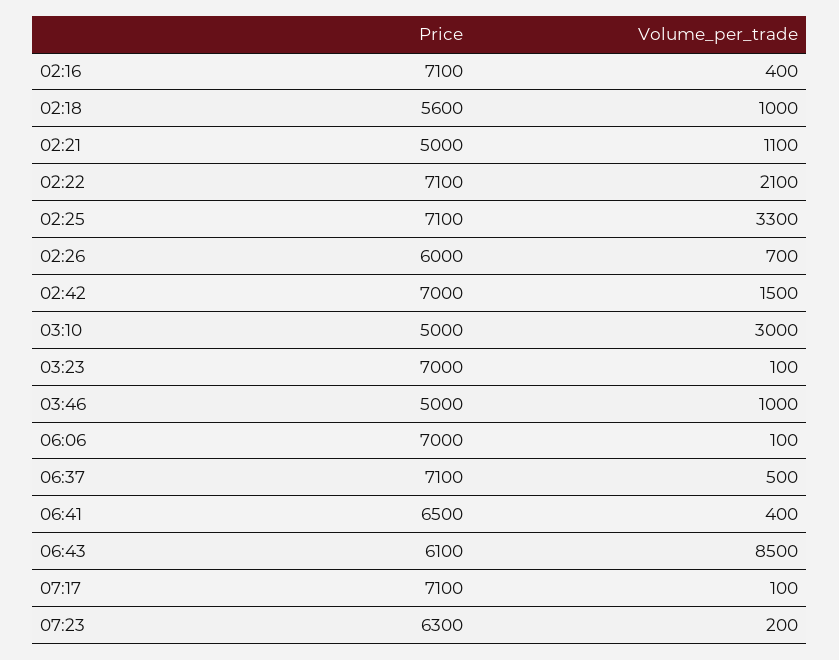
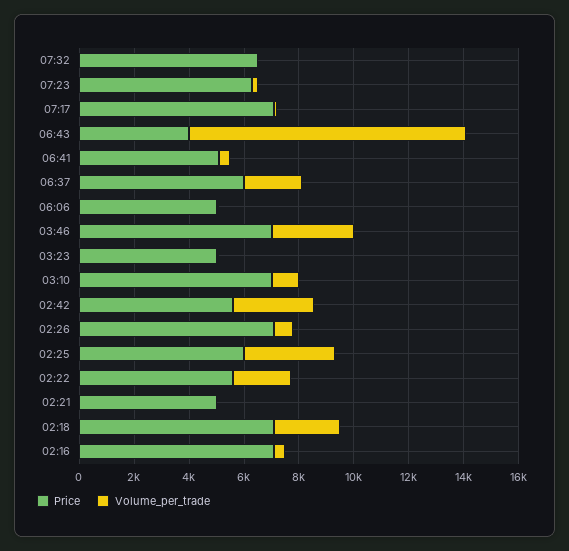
Price, 02:18: 5600 -> 7000
Volume_per_trade, 02:18: 1000 -> 2500
Volume_per_trade, 02:21: 1100 -> 0
Price, 02:22: 7100 -> 5500
Price, 02:25: 7100 -> 6000
Price, 02:26: 6000 -> 7000
Price, 02:42: 7000 -> 5500
Volume_per_trade, 02:42: 1500 -> 3000
Price, 03:10: 5000 -> 7000
Volume_per_trade, 03:10: 3000 -> 1000
Price, 03:23: 7000 -> 5000
Price, 03:46: 5000 -> 7000
Volume_per_trade, 03:46: 1000 -> 3000
Price, 06:06: 7000 -> 5000
Price, 06:37: 7100 -> 6000
Volume_per_trade, 06:37: 500 -> 2000
Price, 06:41: 6500 -> 5000
Price, 06:43: 6100 -> 4000
Volume_per_trade, 06:43: 8500 -> 10000
Price, 07:32: none -> 6500
Volume_per_trade, 07:32: none -> 0

